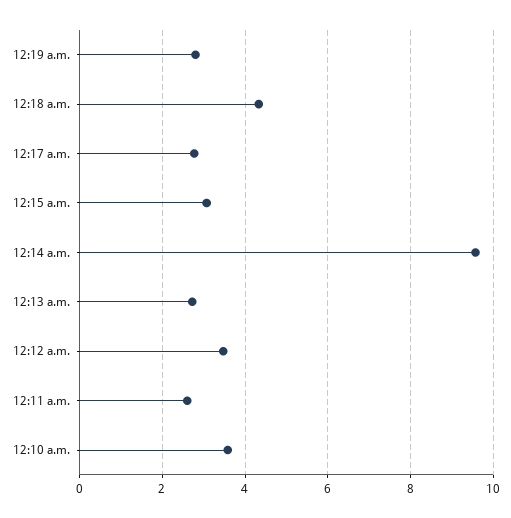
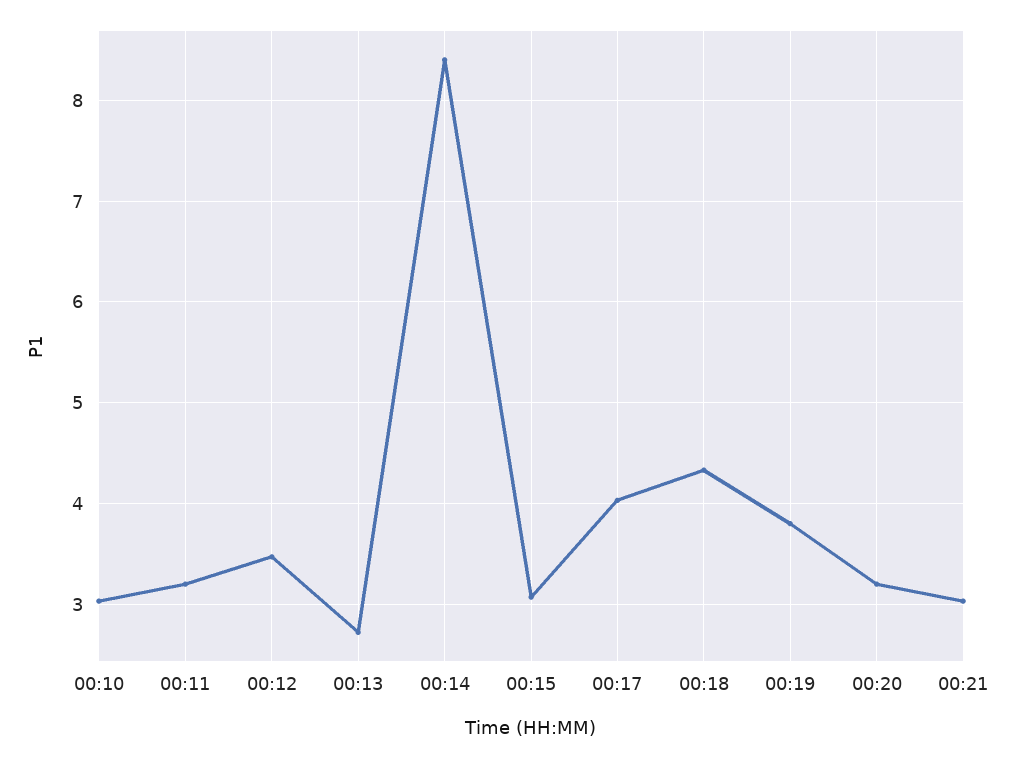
12:19 a.m.: 2.8 -> 3.8
12:17 a.m.: 2.8 -> 4
12:14 a.m.: 9.6 -> 8.4
12:11 a.m.: 2.6 -> 3.2
12:10 a.m.: 3.6 -> 3
00:20: none -> 3.2
00:21: none -> 3

